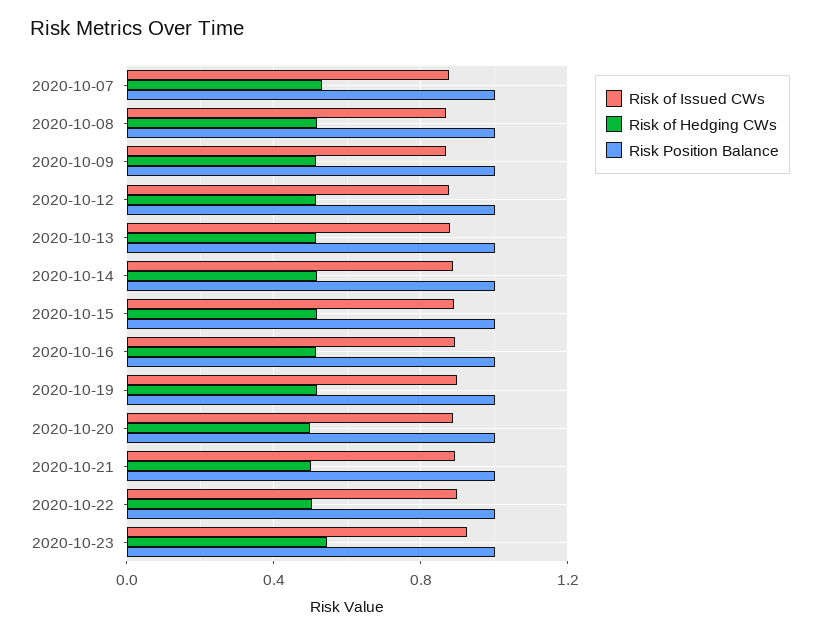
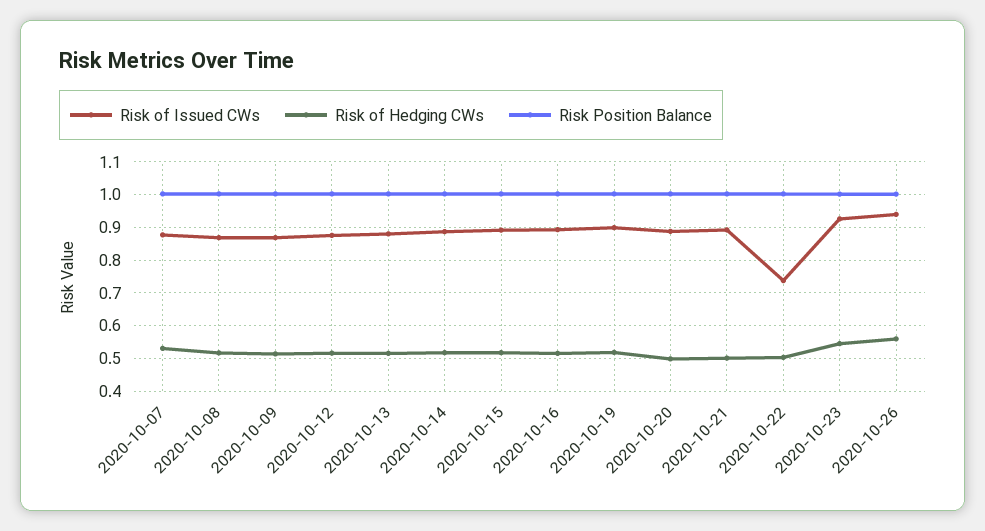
Risk of Issued CWs, 2020-10-22: 0.9 -> 0.74
Risk of Issued CWs, 2020-10-26: none -> 0.94
Risk of Hedging CWs, 2020-10-26: none -> 0.56
Risk Position Balance, 2020-10-26: none -> 1

